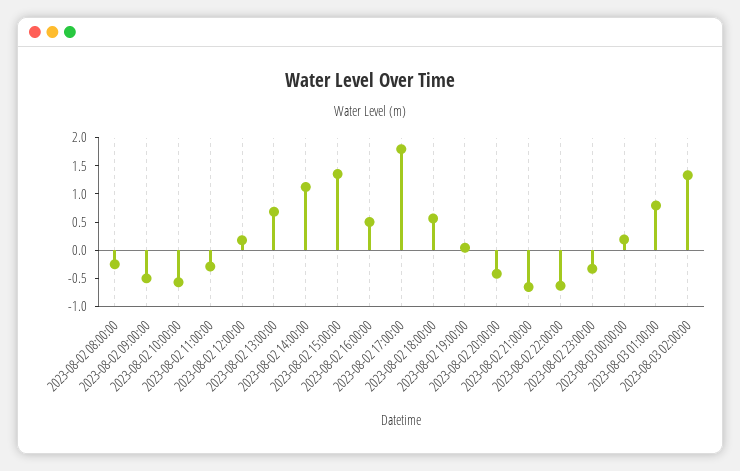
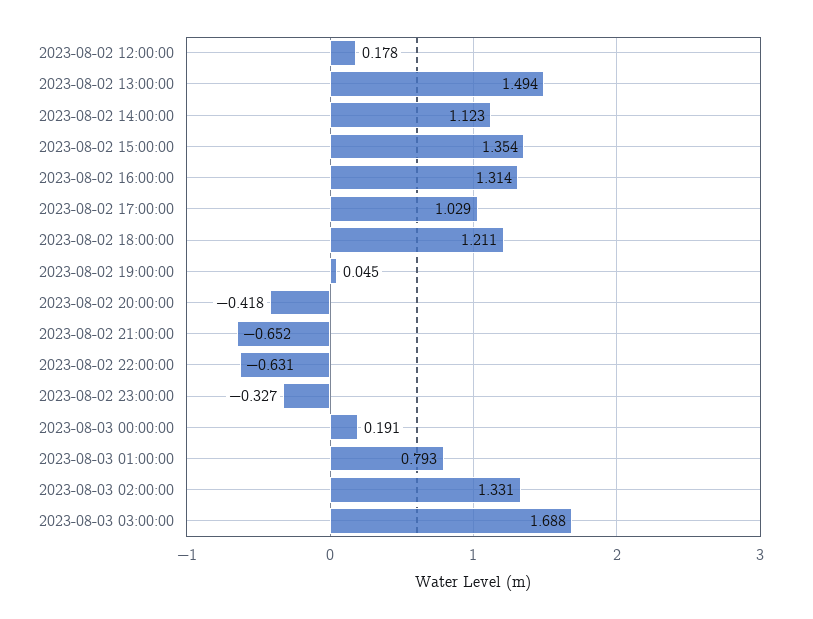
2023-08-02 08:00:00: -0.25 -> none
2023-08-02 09:00:00: -0.5 -> none
2023-08-02 10:00:00: -0.5 -> none
2023-08-02 11:00:00: -0.25 -> none
2023-08-02 13:00:00: 0.75 -> 1.494
2023-08-02 16:00:00: 0.5 -> 1.314
2023-08-02 17:00:00: 1.75 -> 1.029
2023-08-02 18:00:00: 0.5 -> 1.211
2023-08-03 03:00:00: none -> 1.688

